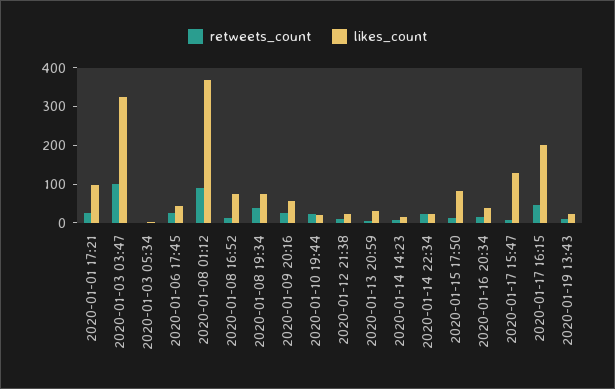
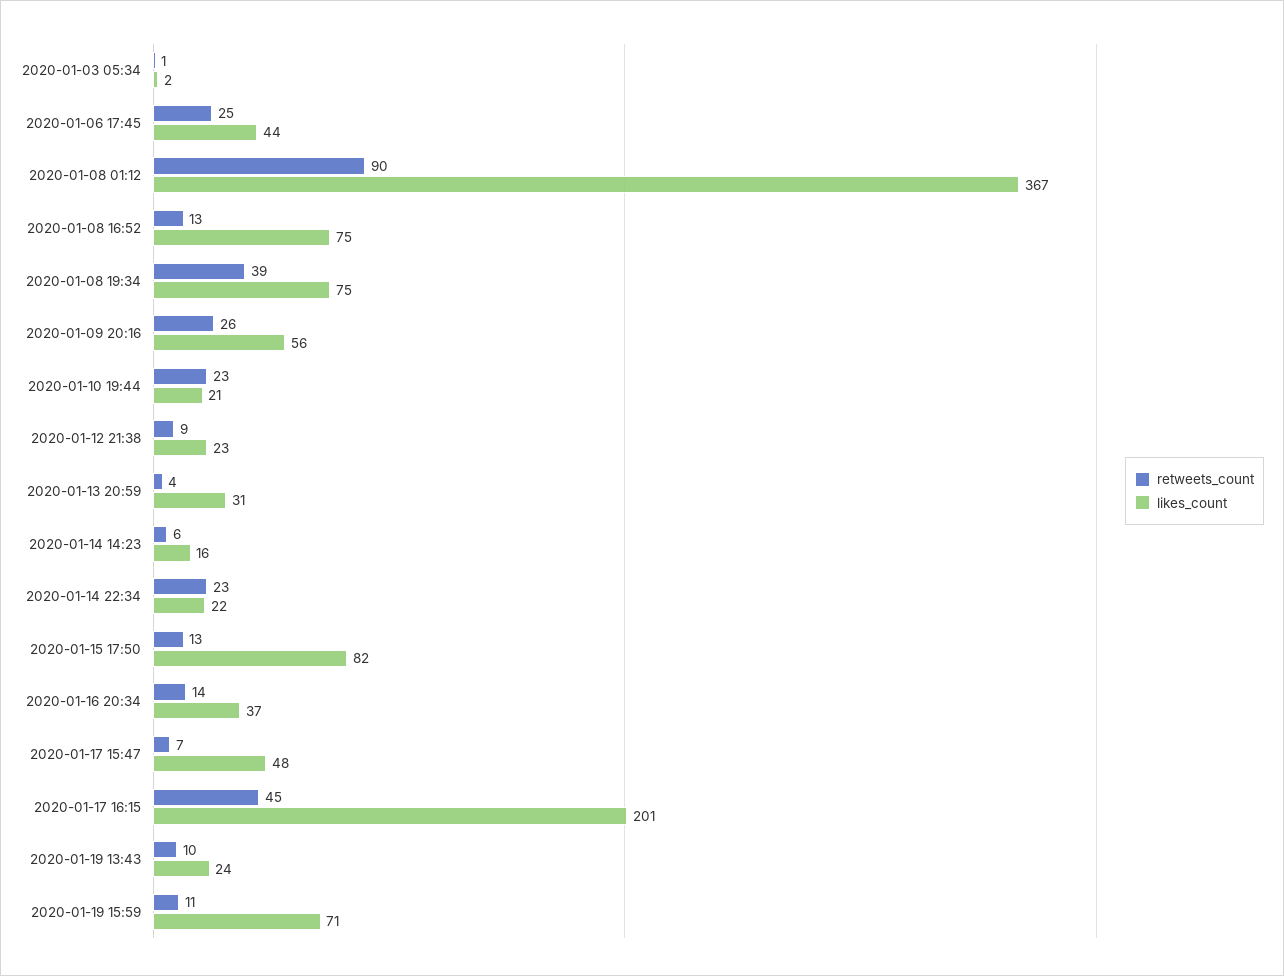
retweets_count, 2020-01-01 17:21: 25 -> none
likes_count, 2020-01-01 17:21: 100 -> none
retweets_count, 2020-01-03 03:47: 100 -> none
likes_count, 2020-01-03 03:47: 325 -> none
likes_count, 2020-01-17 15:47: 125 -> 48
retweets_count, 2020-01-19 15:59: none -> 11
likes_count, 2020-01-19 15:59: none -> 71

